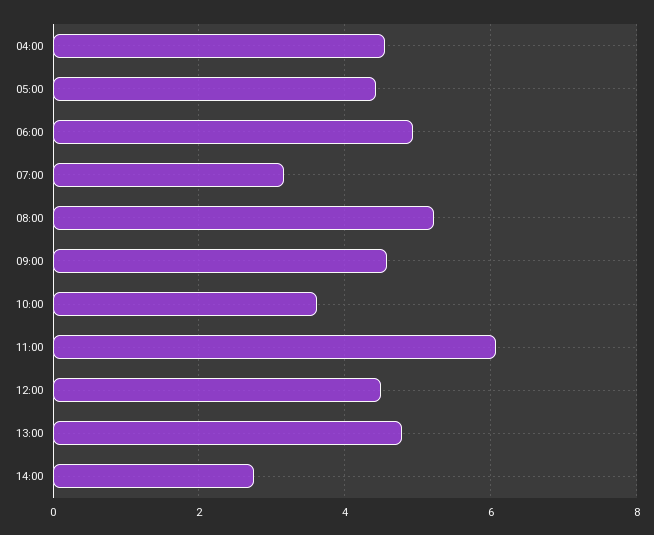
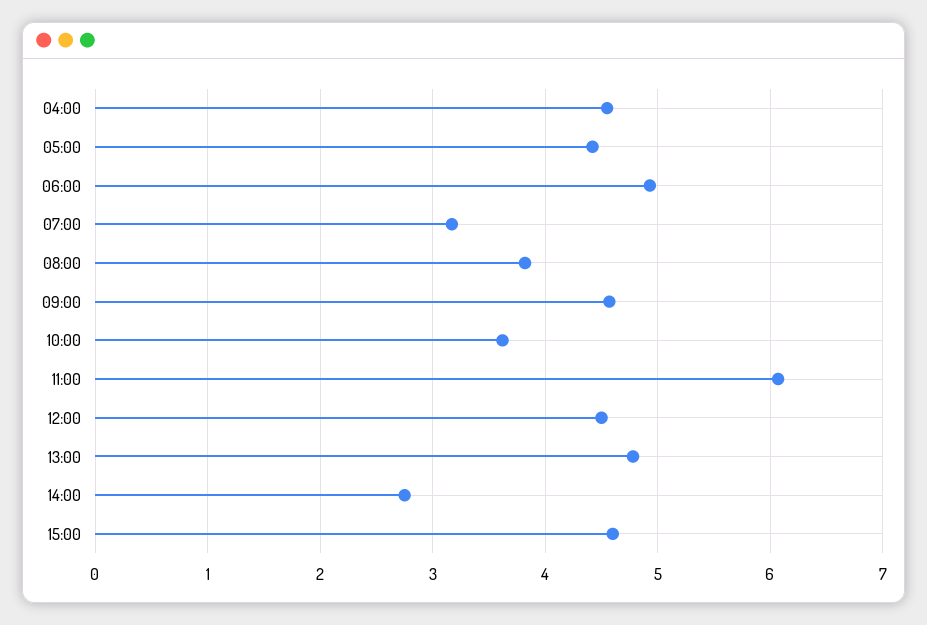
08:00: 5.2 -> 3.8
15:00: none -> 4.6

